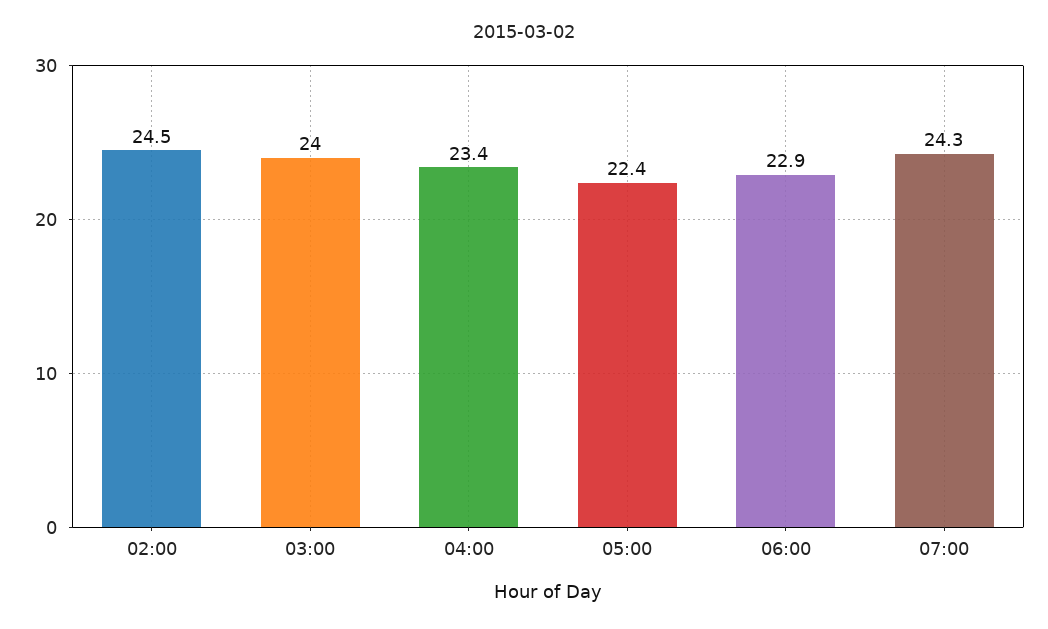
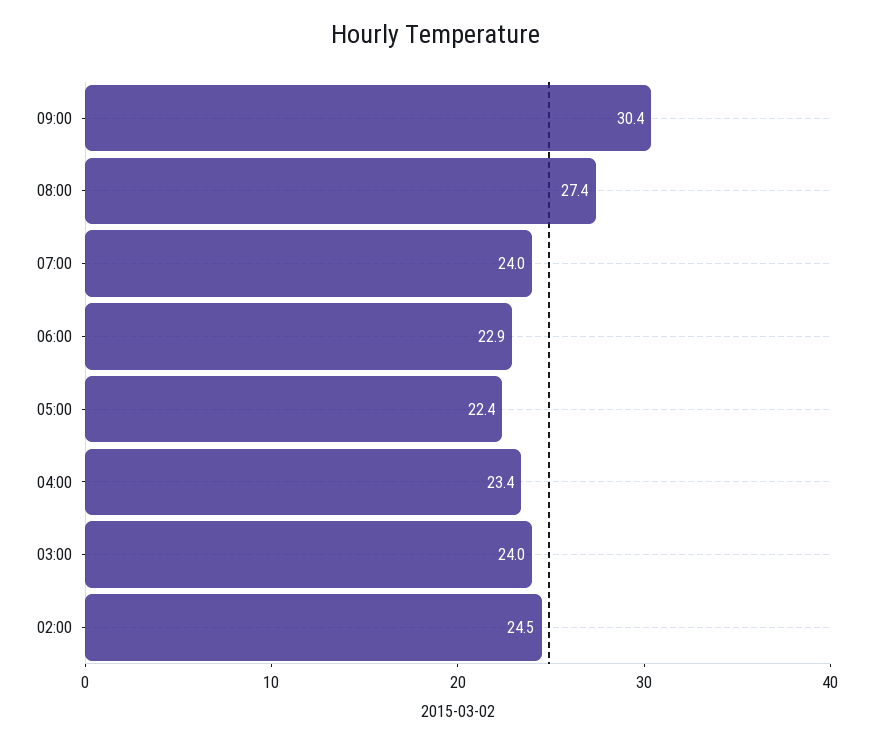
07:00: 24.3 -> 24
09:00: none -> 30.4
08:00: none -> 27.4

